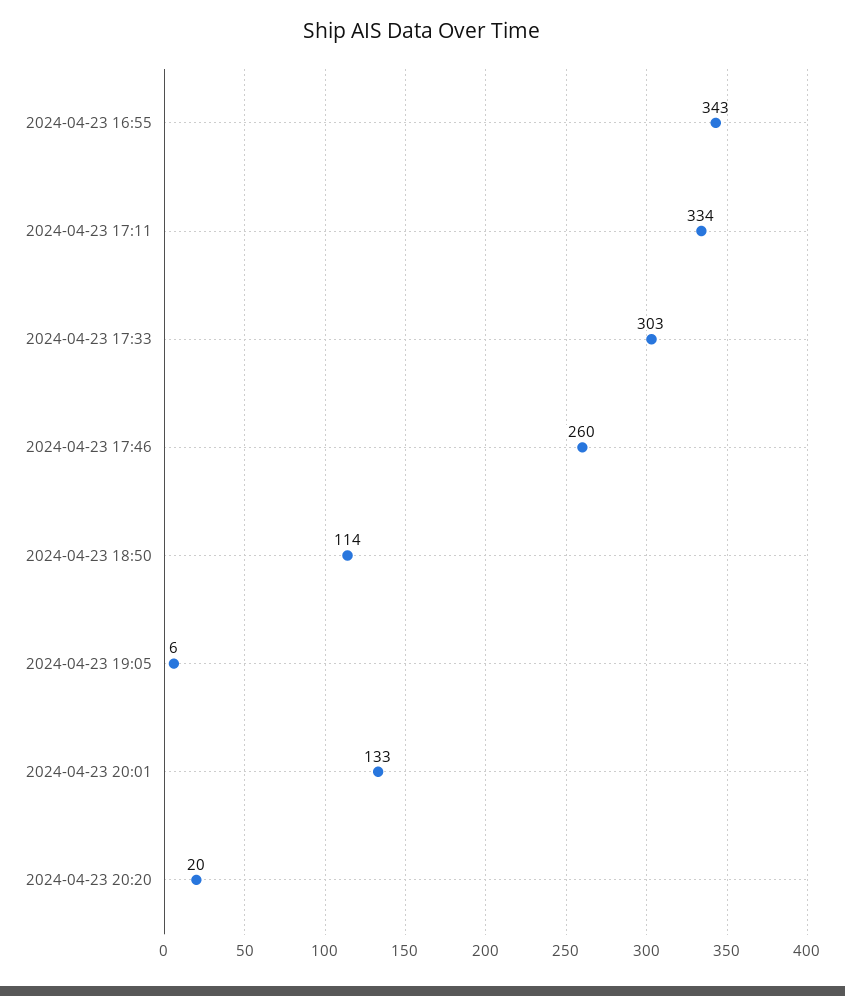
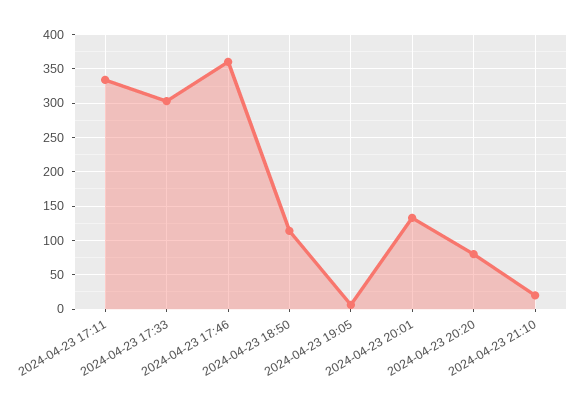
2024-04-23 16:55: 343 -> none
2024-04-23 17:46: 260 -> 360
2024-04-23 20:20: 20 -> 80
2024-04-23 21:10: none -> 20

